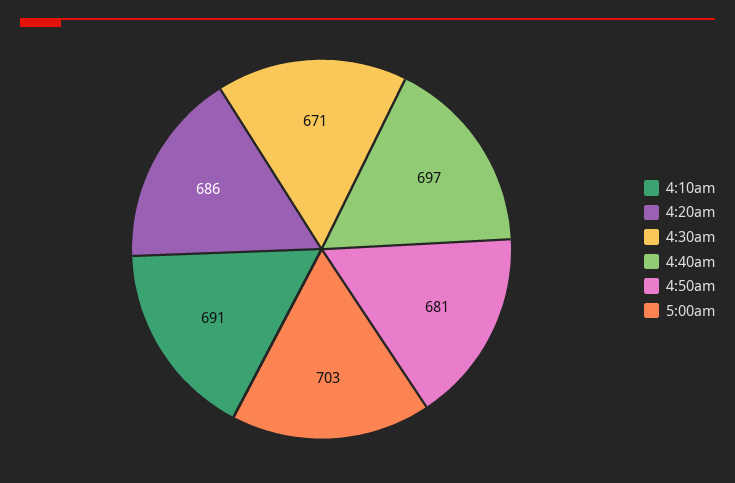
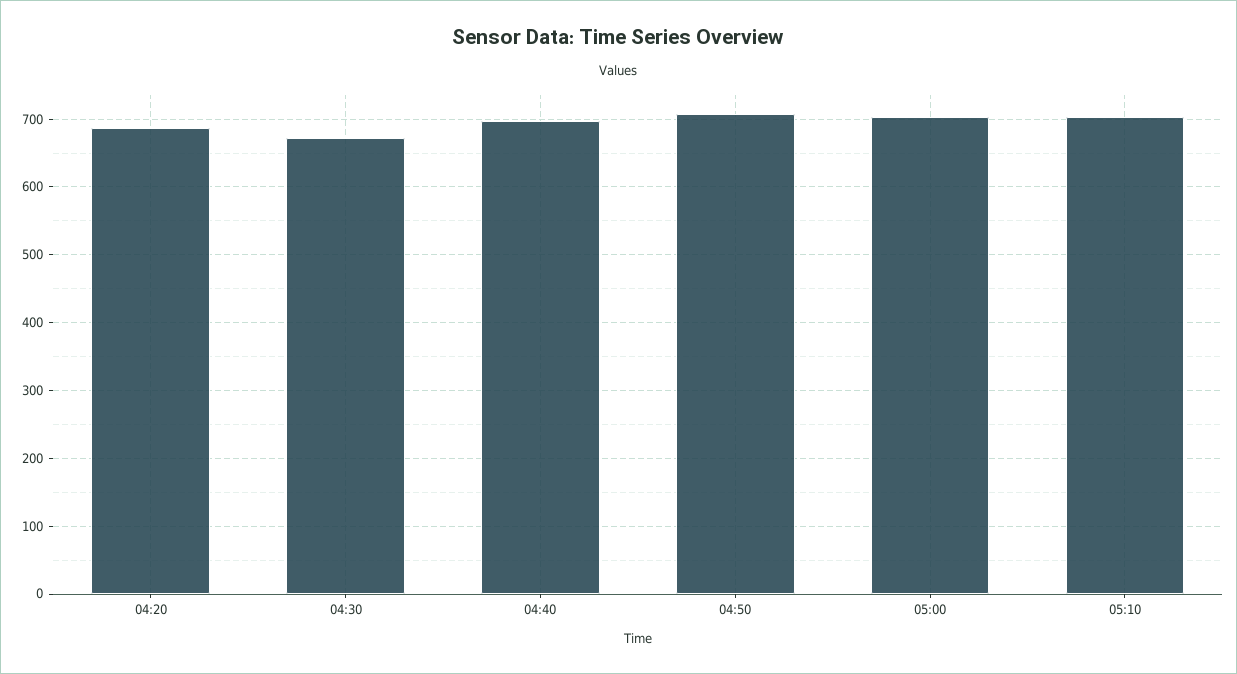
4:10am: 691 -> none
4:50am: 681 -> 710
05:10: none -> 700

